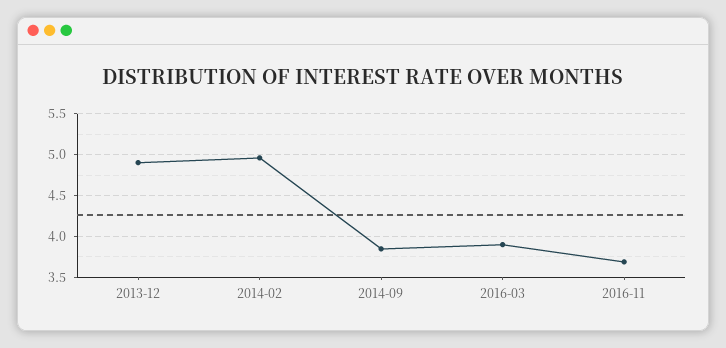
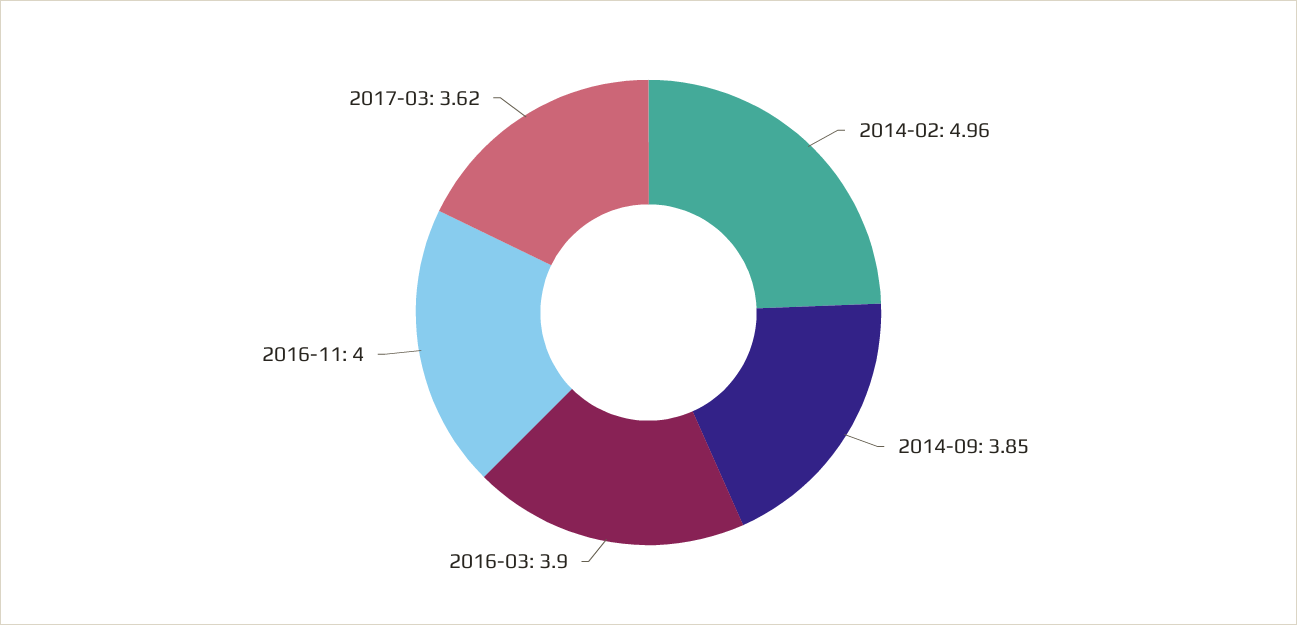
2013-12: 4.9 -> none
2016-11: 3.7 -> 4
2017-03: none -> 3.62

